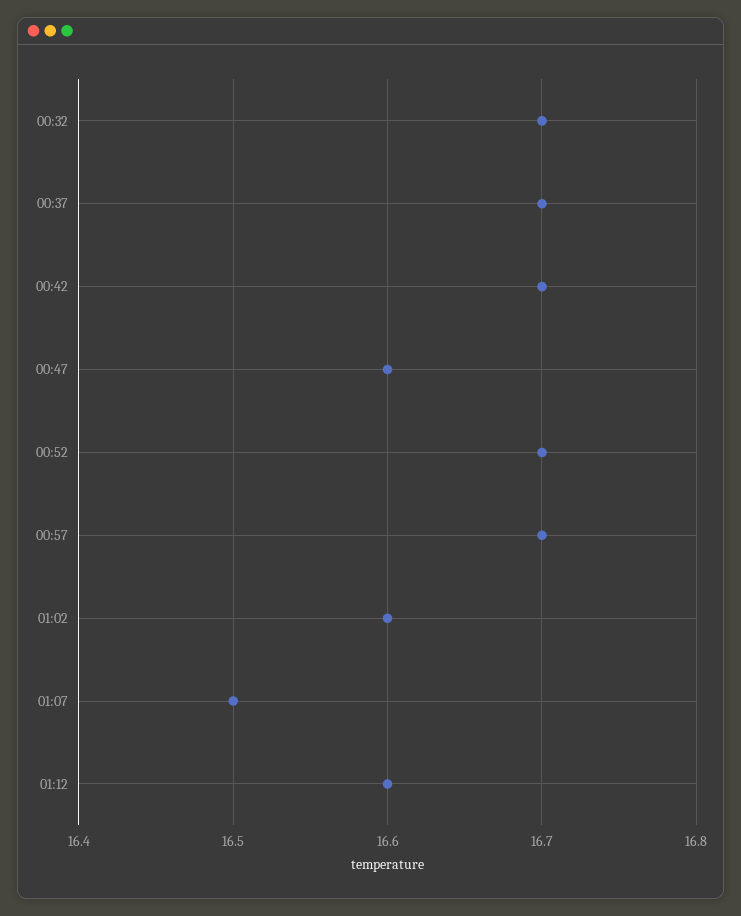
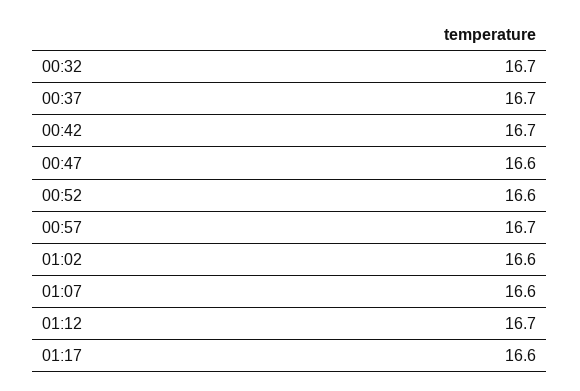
00:52: 16.7 -> 16.6
01:07: 16.5 -> 16.6
01:12: 16.6 -> 16.7
01:17: none -> 16.6

